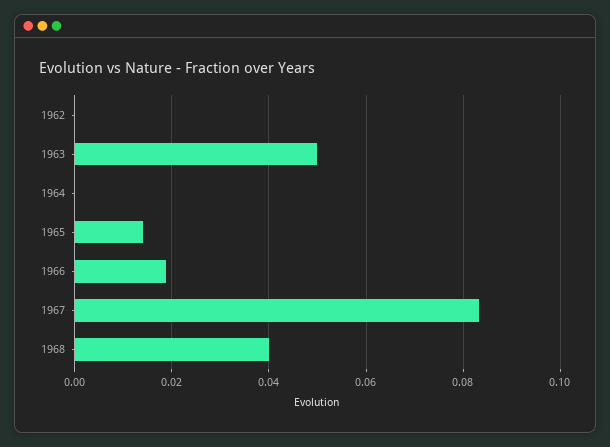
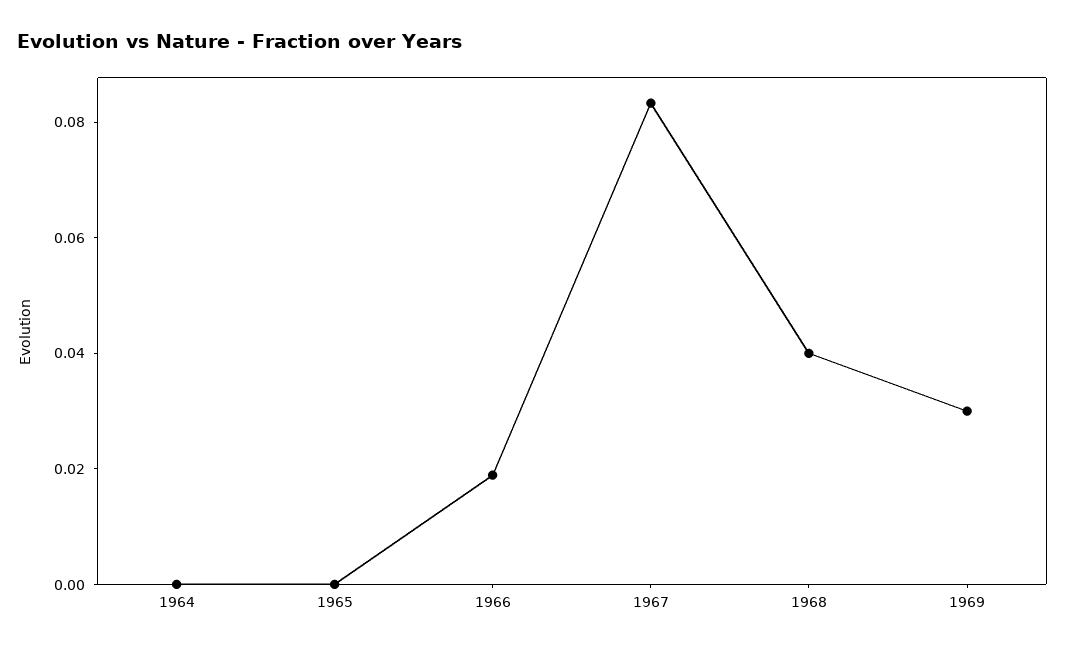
1962: 0 -> none
1963: 0.05 -> none
1965: 0.014 -> 0
1969: none -> 0.03

